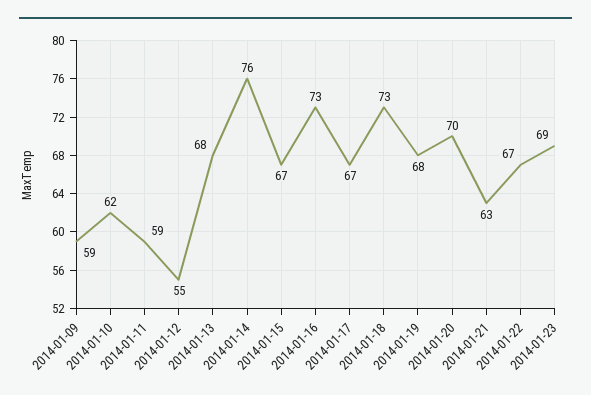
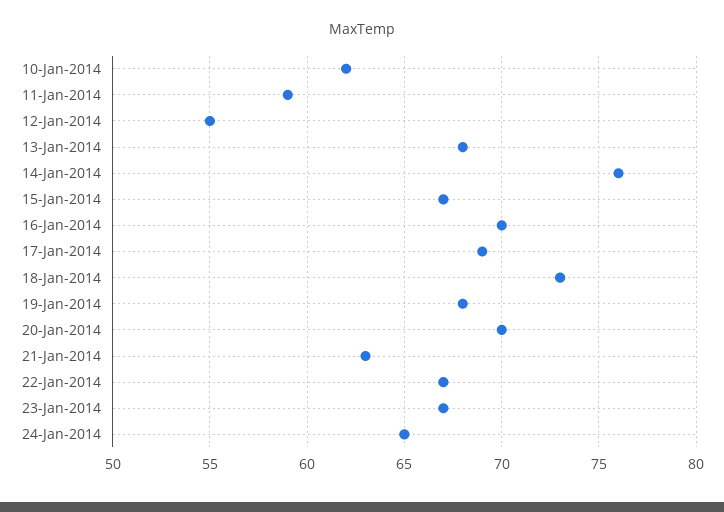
2014-01-09: 59 -> none
2014-01-16: 73 -> 70
2014-01-17: 67 -> 69
2014-01-23: 69 -> 67
24-Jan-2014: none -> 65

